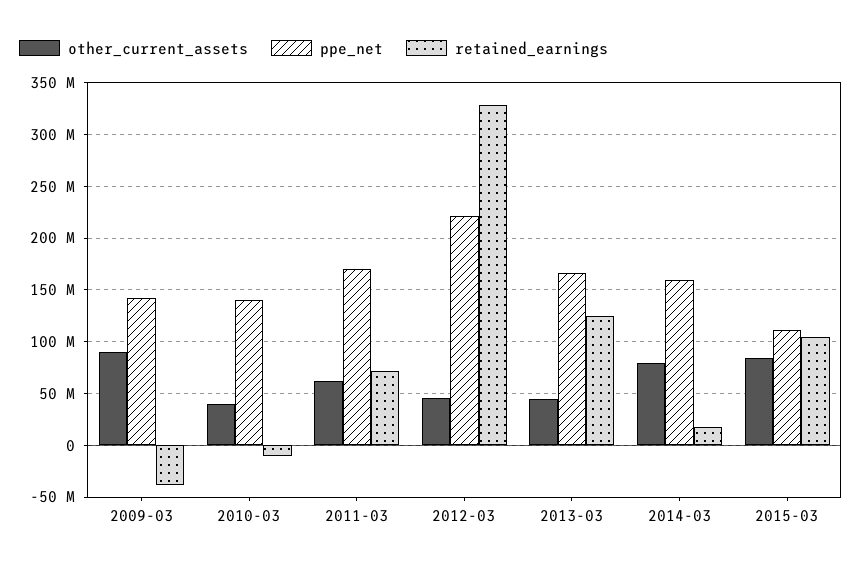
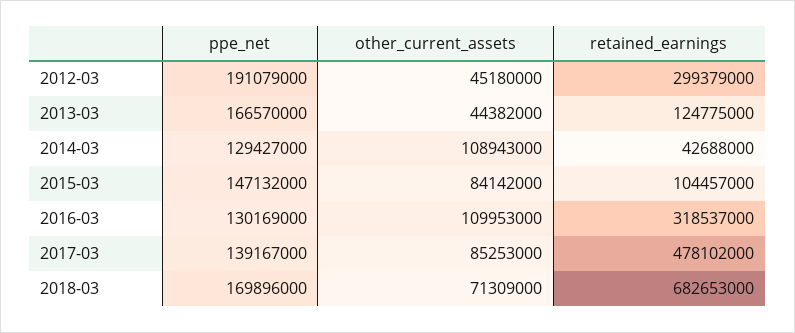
other_current_assets, 2009-03: 90000000 -> none
ppe_net, 2009-03: 140000000 -> none
retained_earnings, 2009-03: -40000000 -> none
other_current_assets, 2010-03: 40000000 -> none
ppe_net, 2010-03: 140000000 -> none
retained_earnings, 2010-03: -10000000 -> none
other_current_assets, 2011-03: 60000000 -> none
ppe_net, 2011-03: 170000000 -> none
retained_earnings, 2011-03: 70000000 -> none
ppe_net, 2012-03: 220000000 -> 191079000
retained_earnings, 2012-03: 330000000 -> 299379000
other_current_assets, 2014-03: 80000000 -> 108943000
ppe_net, 2014-03: 160000000 -> 129427000
retained_earnings, 2014-03: 20000000 -> 42688000
ppe_net, 2015-03: 110000000 -> 147132000
ppe_net, 2016-03: none -> 130169000
other_current_assets, 2016-03: none -> 109953000
retained_earnings, 2016-03: none -> 318537000
ppe_net, 2017-03: none -> 139167000
other_current_assets, 2017-03: none -> 85253000
retained_earnings, 2017-03: none -> 478102000
ppe_net, 2018-03: none -> 169896000
other_current_assets, 2018-03: none -> 71309000
retained_earnings, 2018-03: none -> 682653000

